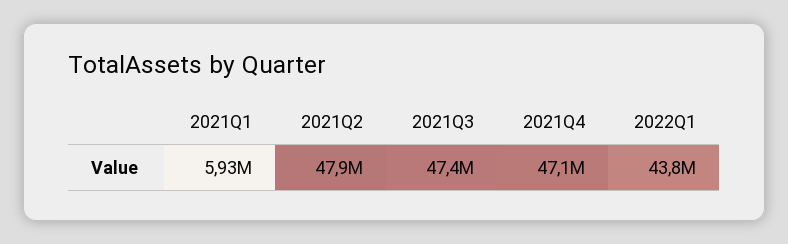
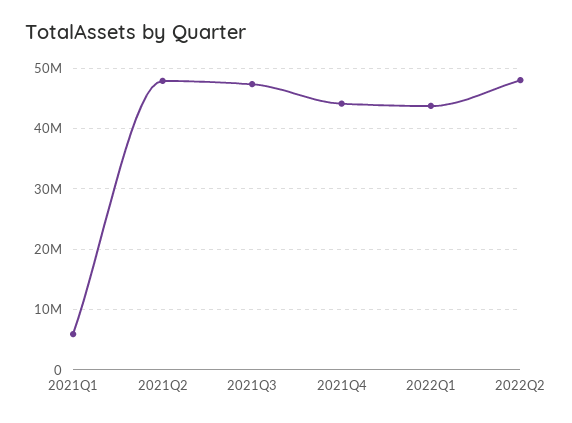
2021Q4: 47100000 -> 44000000
2022Q2: none -> 48000000

